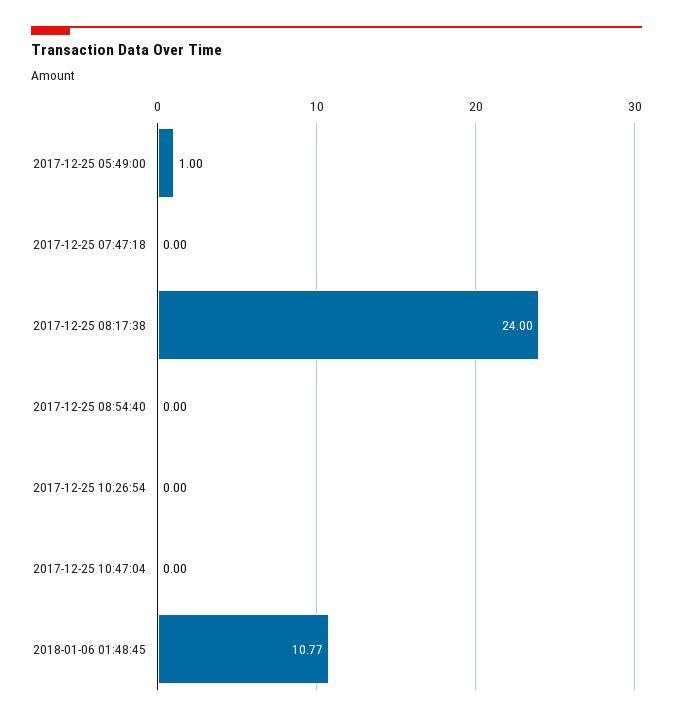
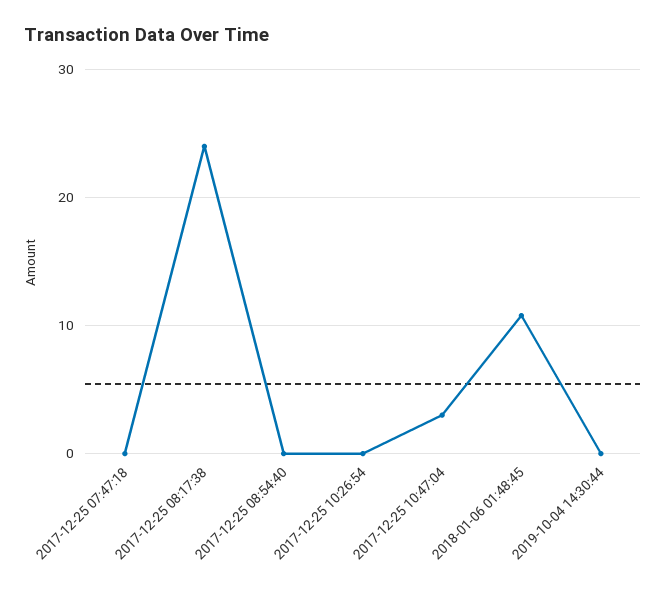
2017-12-25 05:49:00: 1 -> none
2017-12-25 10:47:04: 0 -> 3
2019-10-04 14:30:44: none -> 0

